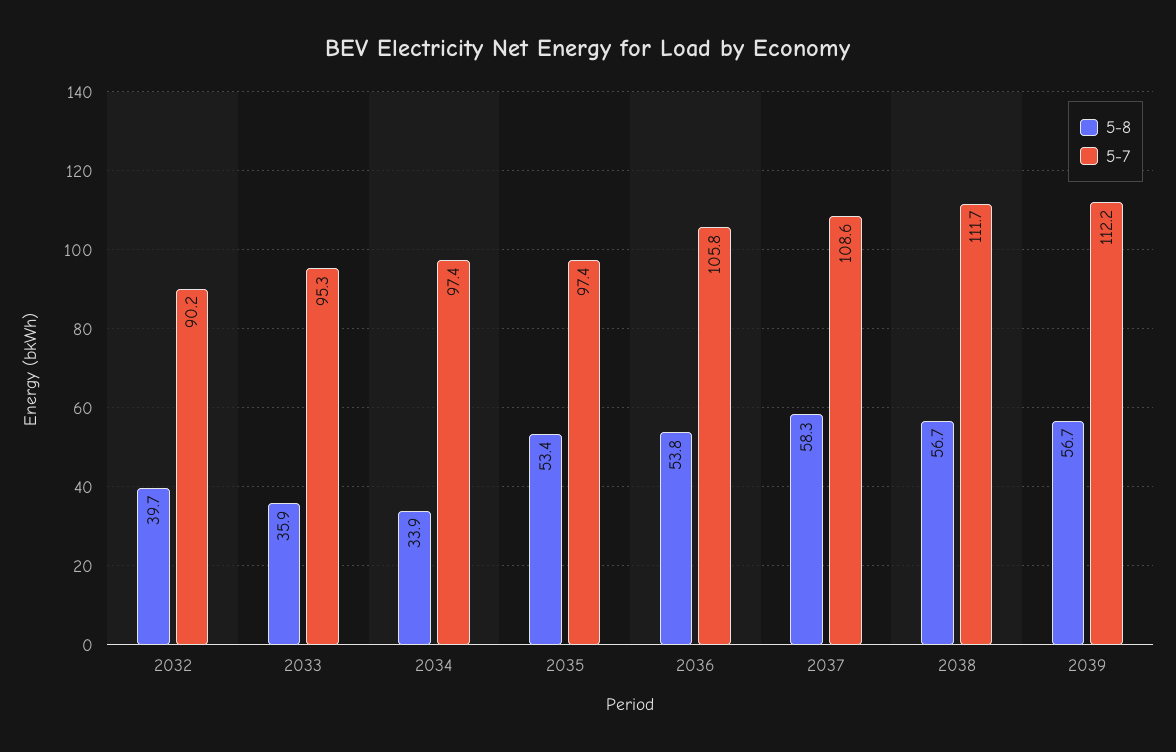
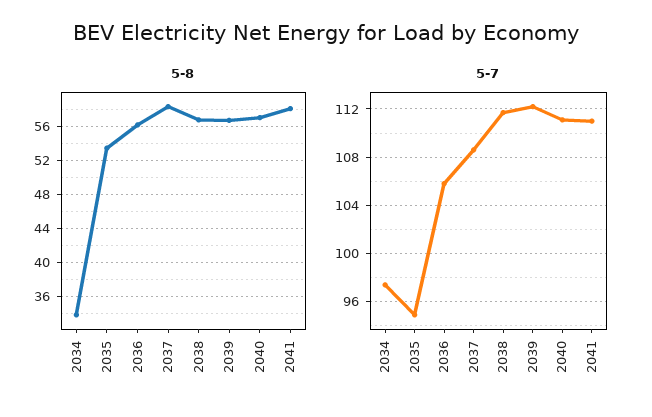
5-8, 2032: 39.7 -> none
5-7, 2032: 90.2 -> none
5-8, 2033: 35.9 -> none
5-7, 2033: 95.3 -> none
5-7, 2035: 97.4 -> 95
5-8, 2036: 53.8 -> 56
5-8, 2040: none -> 57
5-8, 2041: none -> 58
5-7, 2040: none -> 111
5-7, 2041: none -> 111

